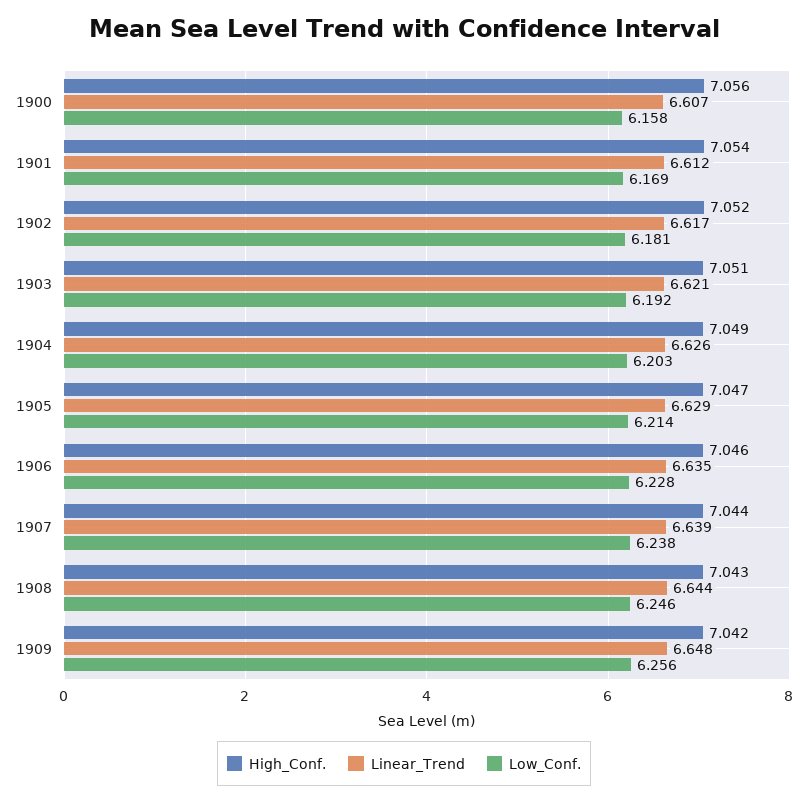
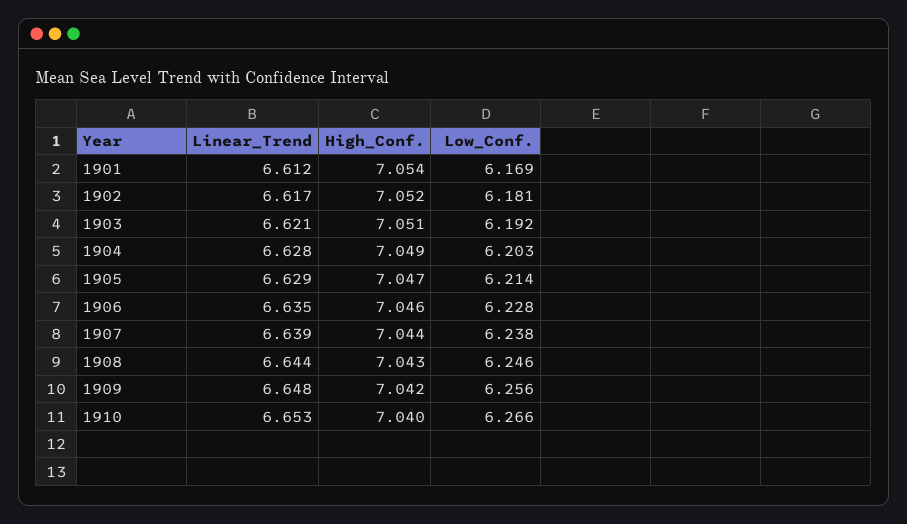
High_Conf., 1900: 7.056 -> none
Linear_Trend, 1900: 6.607 -> none
Low_Conf., 1900: 6.158 -> none
Linear_Trend, 1904: 6.626 -> 6.628
Linear_Trend, 1910: none -> 6.653
High_Conf., 1910: none -> 7.04
Low_Conf., 1910: none -> 6.266

